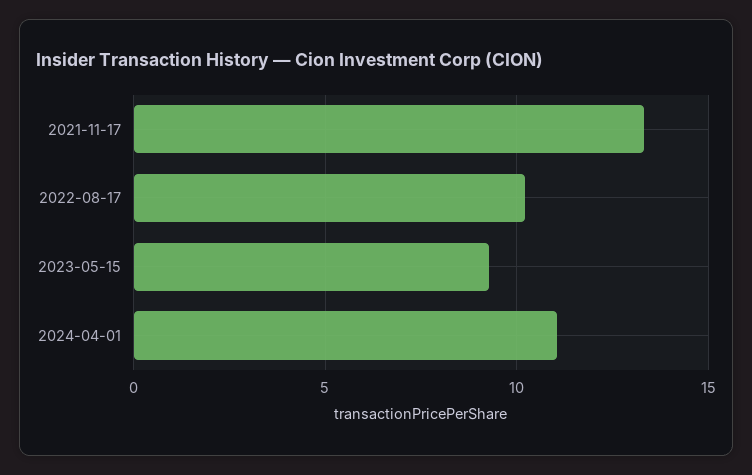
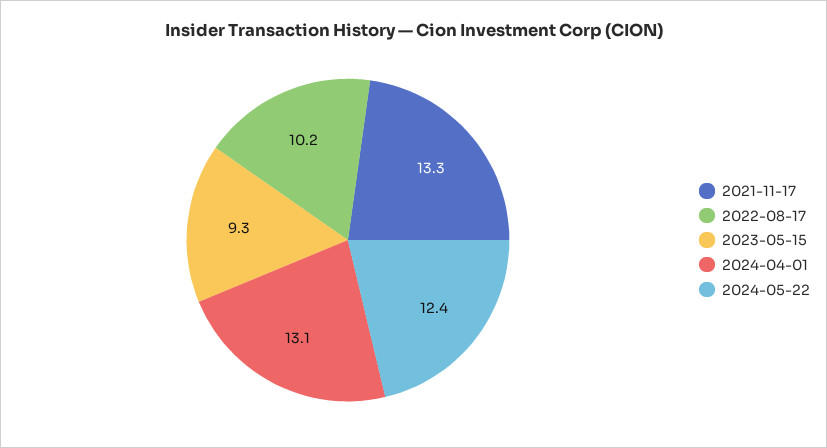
2024-04-01: 11 -> 13.1
2024-05-22: none -> 12.4

